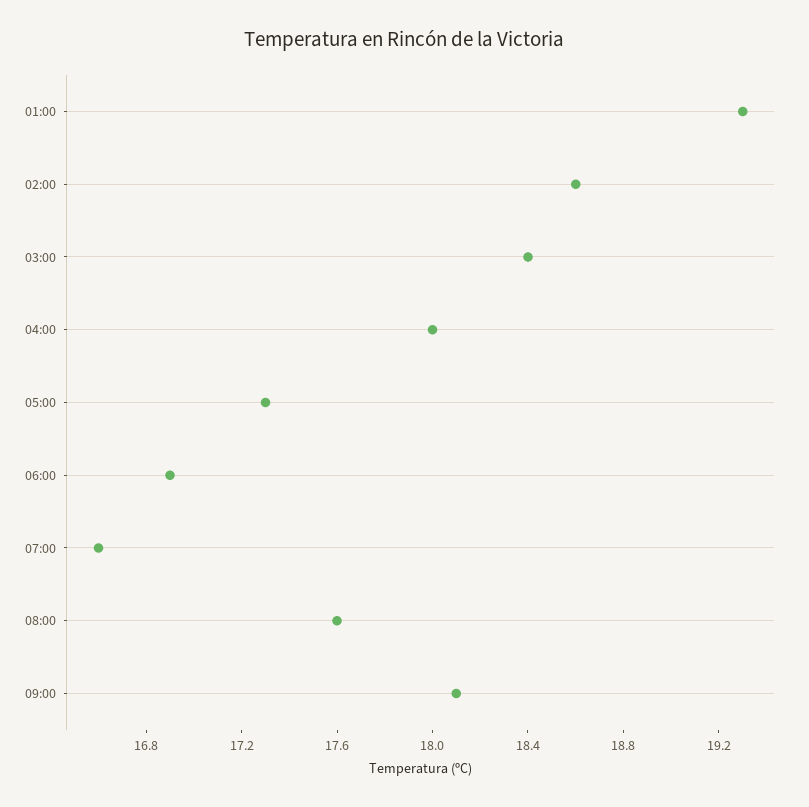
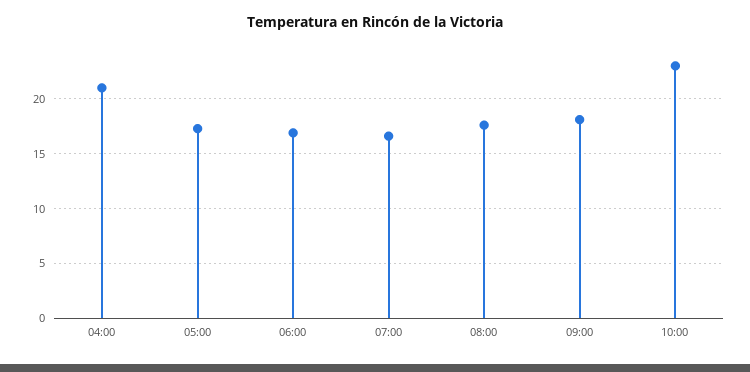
01:00: 19.3 -> none
02:00: 18.6 -> none
03:00: 18.4 -> none
04:00: 18 -> 21
10:00: none -> 23

